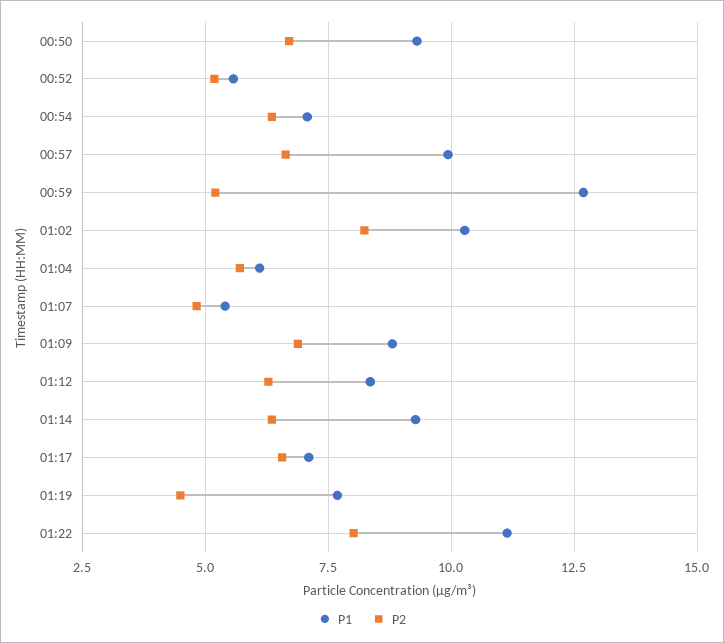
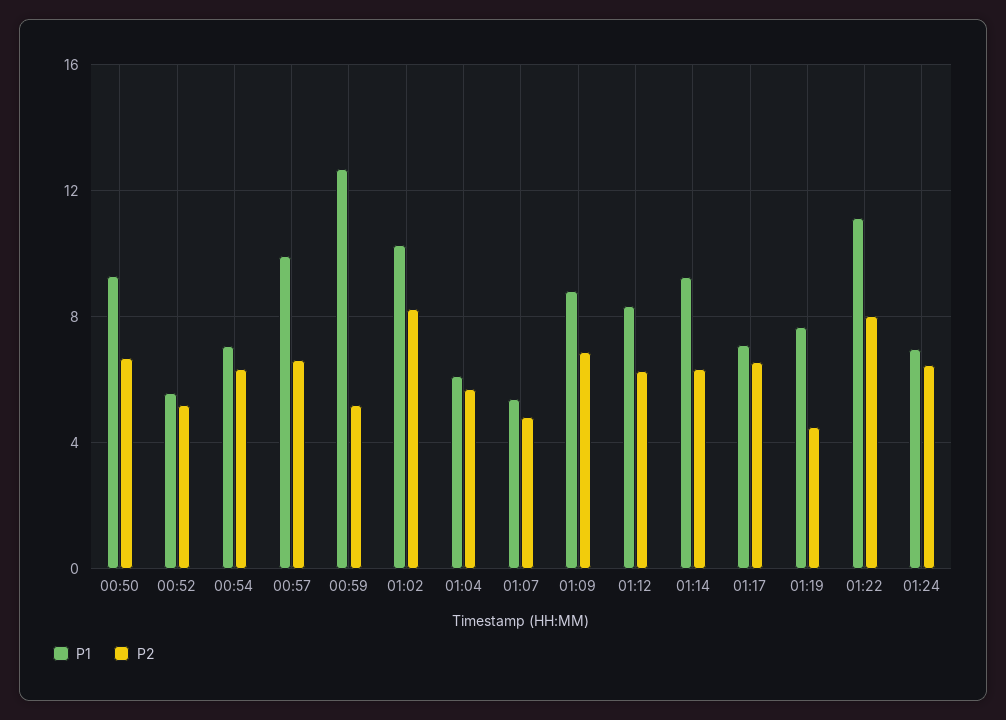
P1, 01:24: none -> 7
P2, 01:24: none -> 6.5

